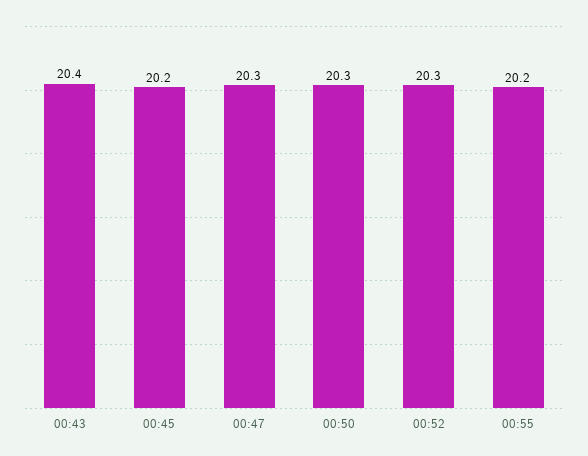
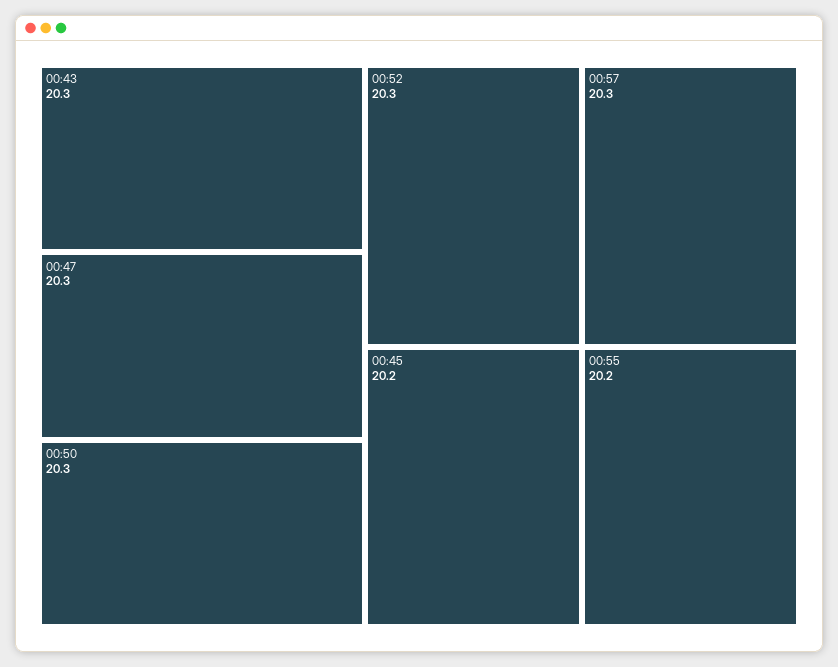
00:43: 20.4 -> 20.3
00:57: none -> 20.3

